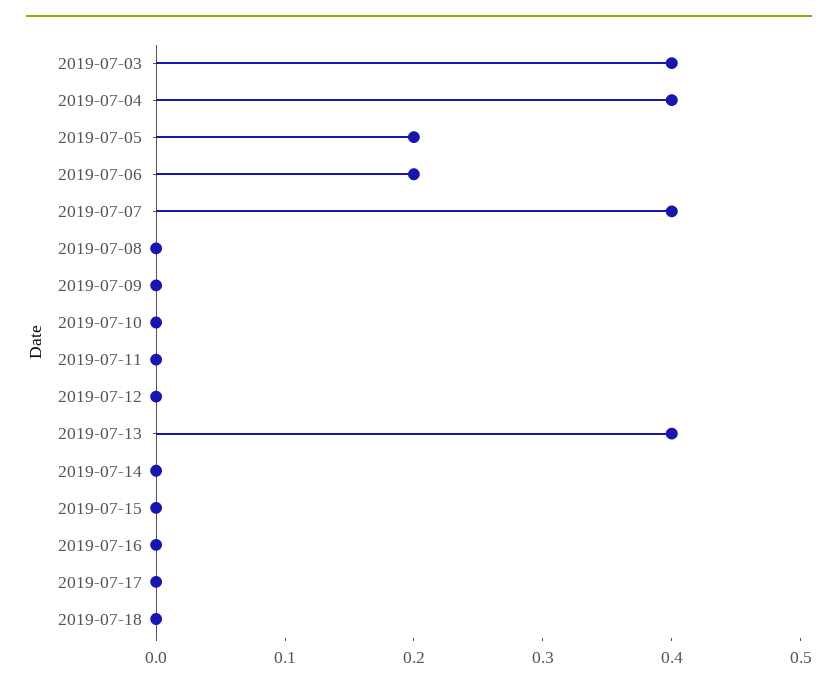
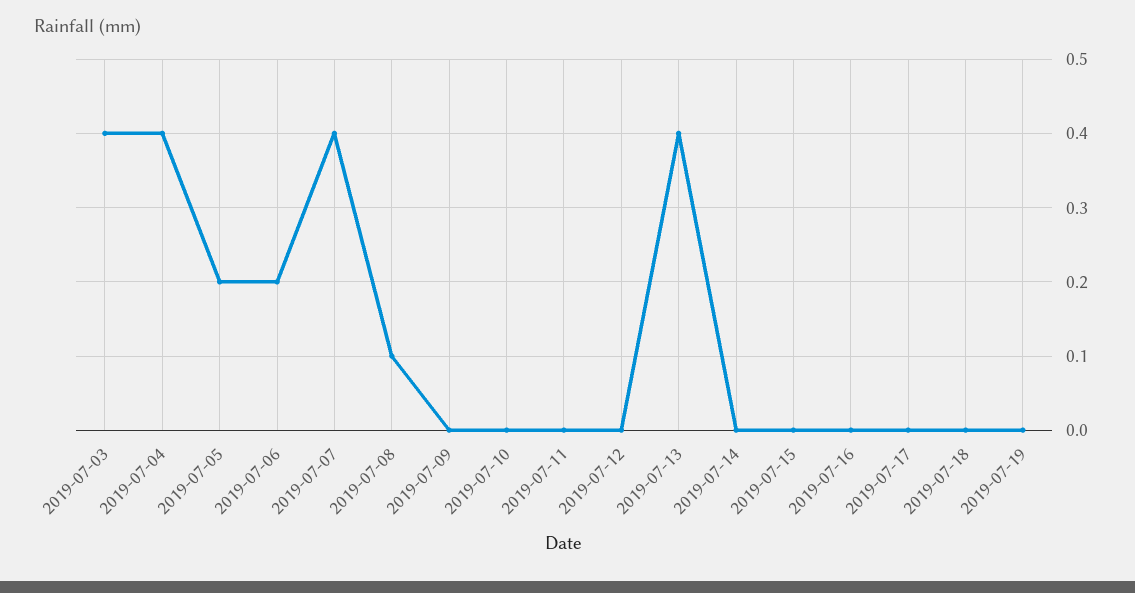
2019-07-08: 0 -> 0.1
2019-07-19: none -> 0

